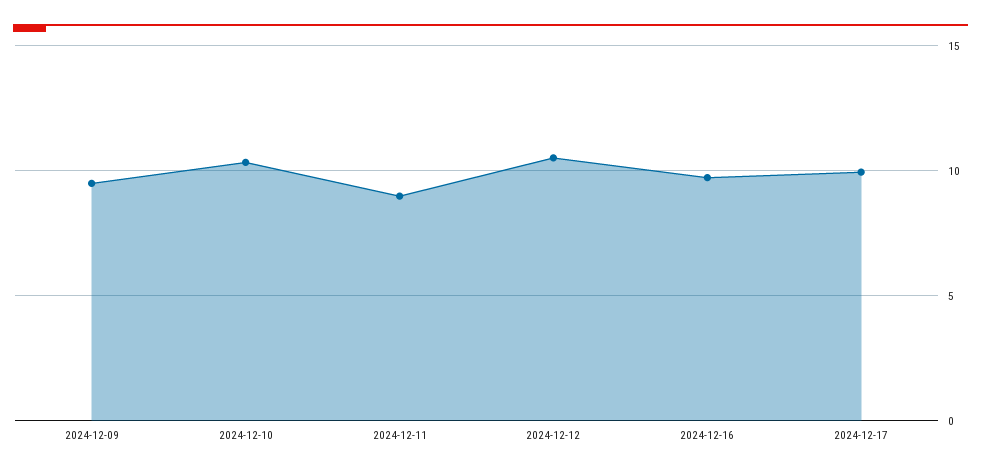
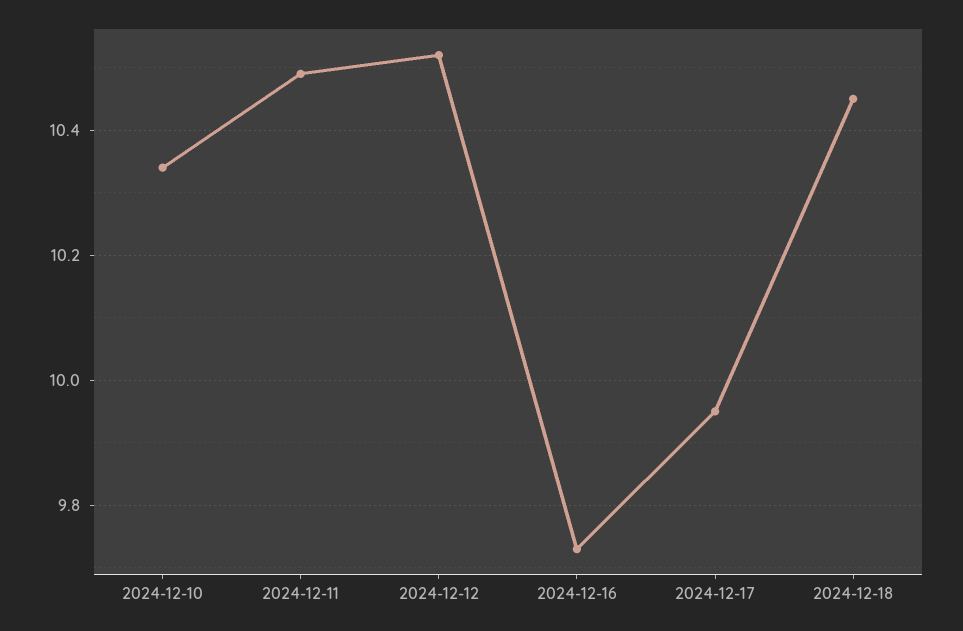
2024-12-09: 9.5 -> none
2024-12-11: 9 -> 10.5
2024-12-18: none -> 10.45

